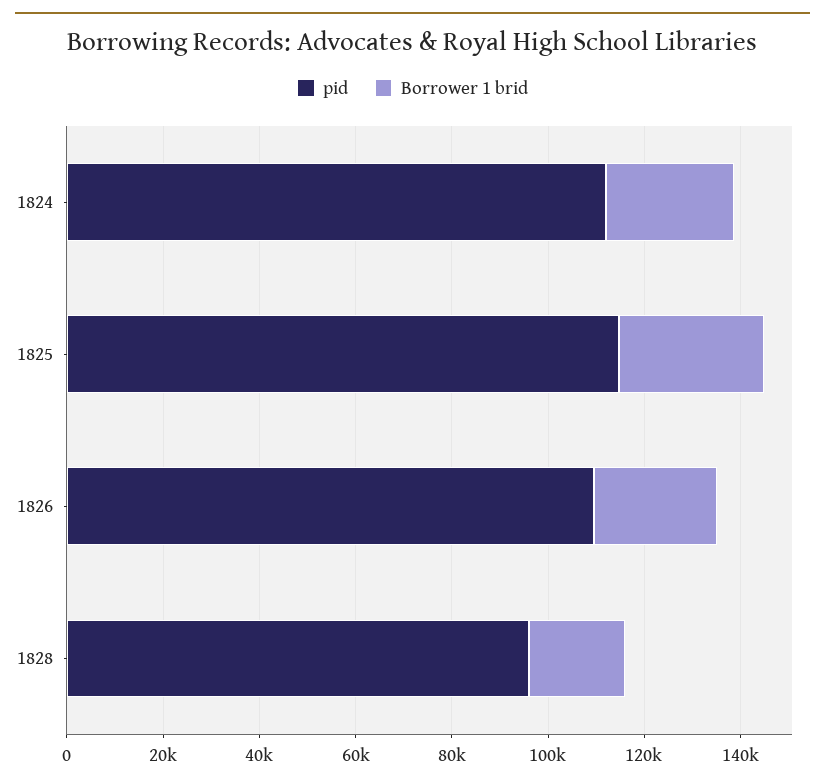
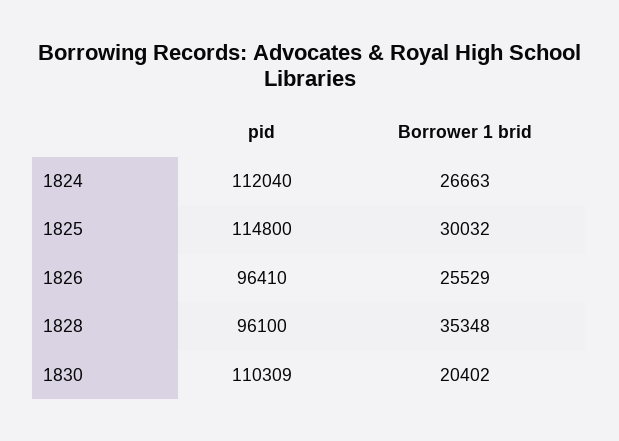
pid, 1826: 110000 -> 96410
Borrower 1 brid, 1828: 20000 -> 35348
pid, 1830: none -> 110309
Borrower 1 brid, 1830: none -> 20402

